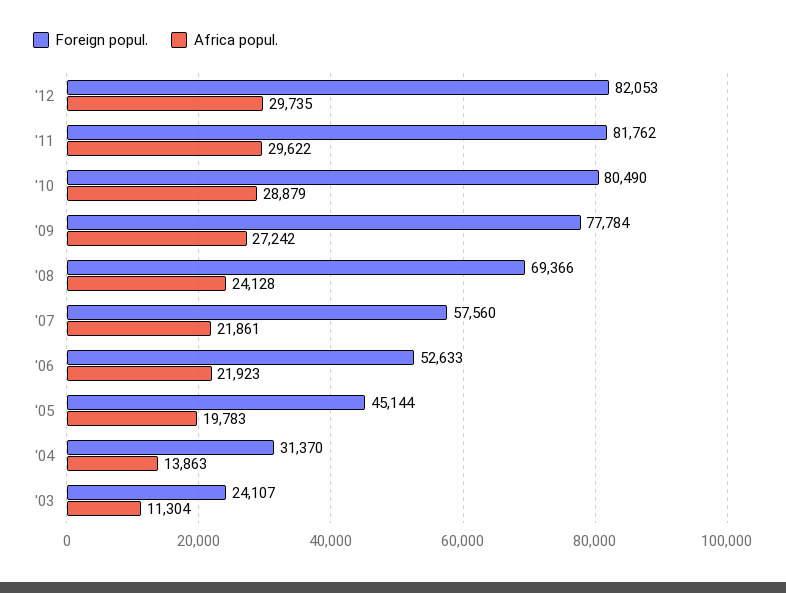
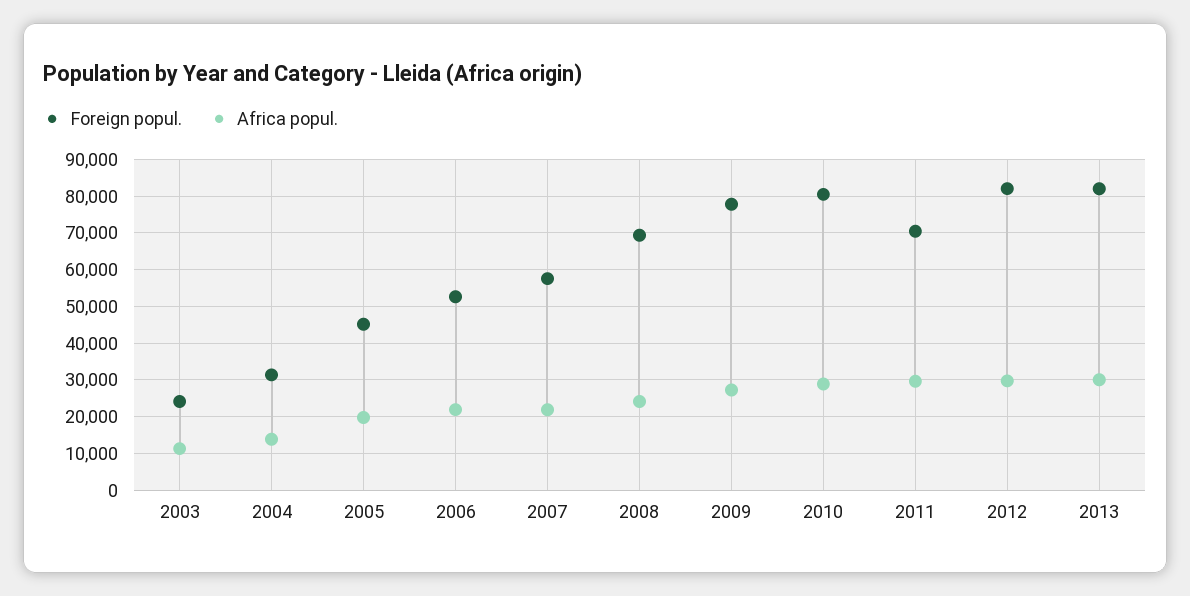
Foreign popul., '11: 81762 -> 70000
Foreign popul., 2013: none -> 82000
Africa popul., 2013: none -> 30000

